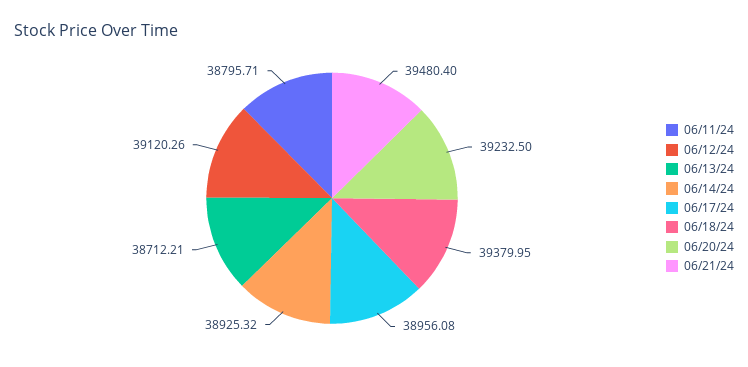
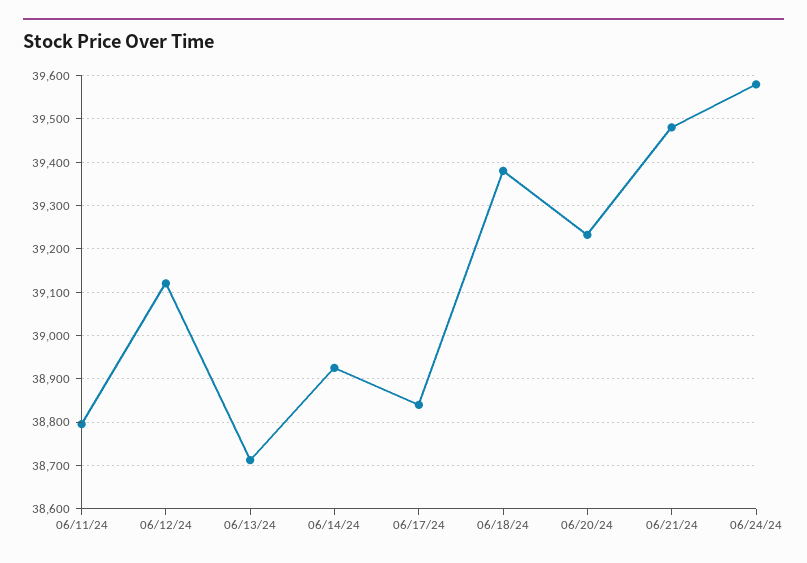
06/17/24: 38956.08 -> 38840
06/24/24: none -> 39580

